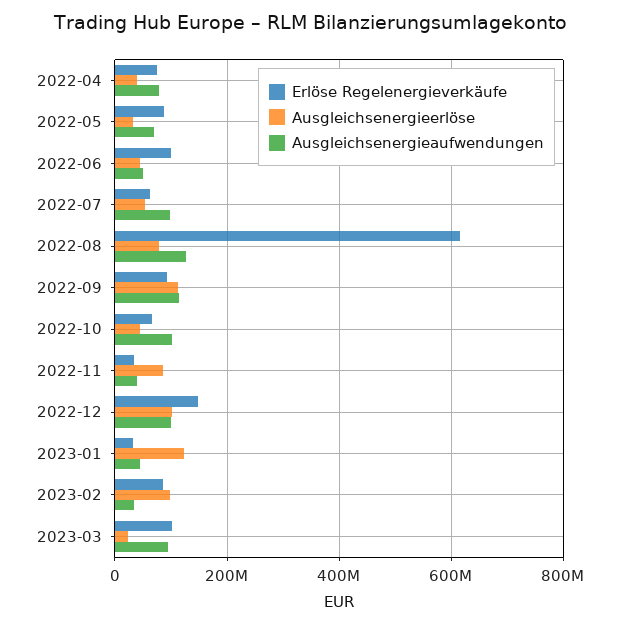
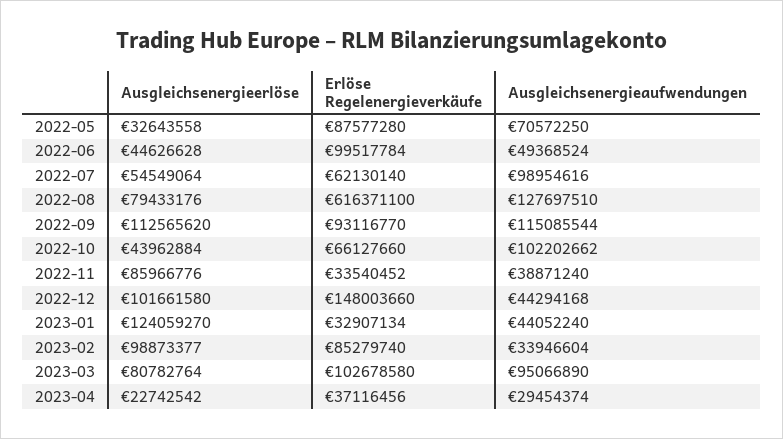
Erlöse Regelenergieverkäufe, 2022-04: 80000000 -> none
Ausgleichsenergieerlöse, 2022-04: 40000000 -> none
Ausgleichsenergieaufwendungen, 2022-04: 80000000 -> none
Ausgleichsenergieaufwendungen, 2022-12: 100000000 -> 44294168
Ausgleichsenergieerlöse, 2023-03: 20000000 -> 80782764
Ausgleichsenergieerlöse, 2023-04: none -> 22742542
Erlöse Regelenergieverkäufe, 2023-04: none -> 37116456
Ausgleichsenergieaufwendungen, 2023-04: none -> 29454374

